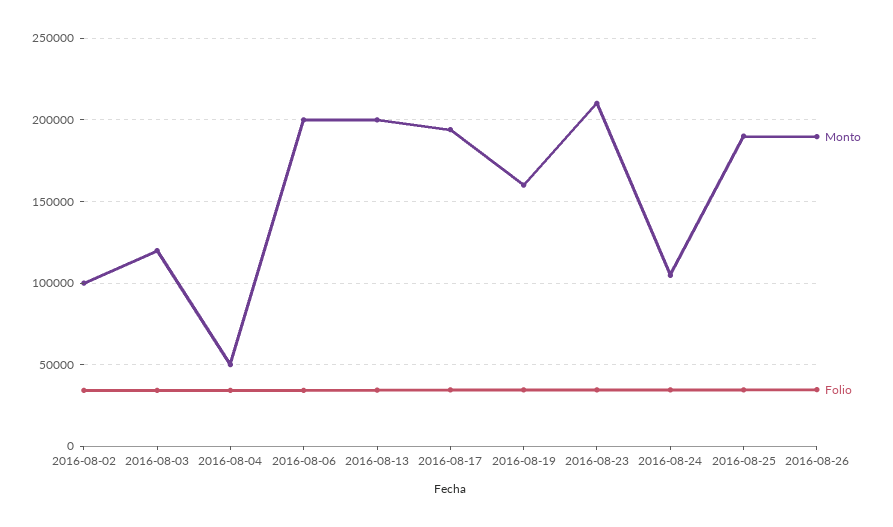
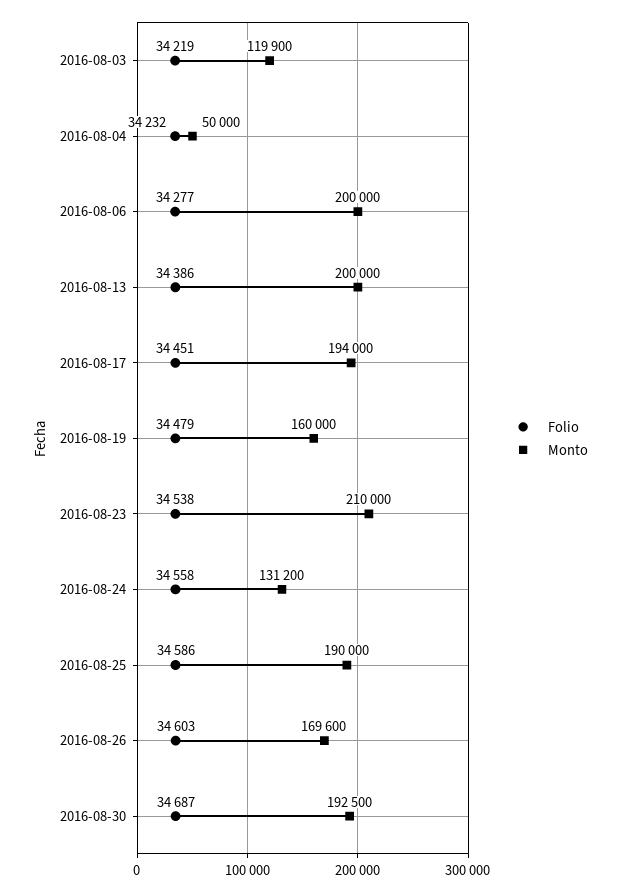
Monto, 2016-08-02: 100000 -> none
Folio, 2016-08-02: 35000 -> none
Monto, 2016-08-24: 105000 -> 131200
Monto, 2016-08-26: 190000 -> 169600
Folio, 2016-08-30: none -> 34687
Monto, 2016-08-30: none -> 192500

